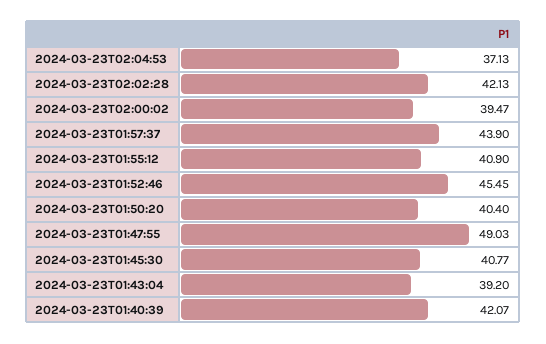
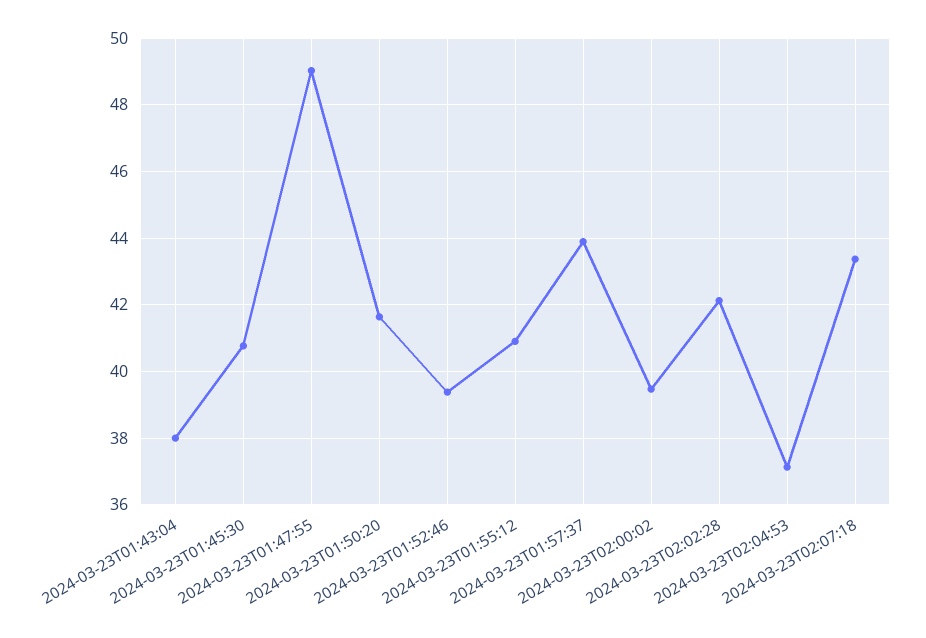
2024-03-23T01:52:46: 45.45 -> 39.4
2024-03-23T01:50:20: 40.4 -> 41.6
2024-03-23T01:43:04: 39.2 -> 38
2024-03-23T01:40:39: 42.07 -> none
2024-03-23T02:07:18: none -> 43.4

